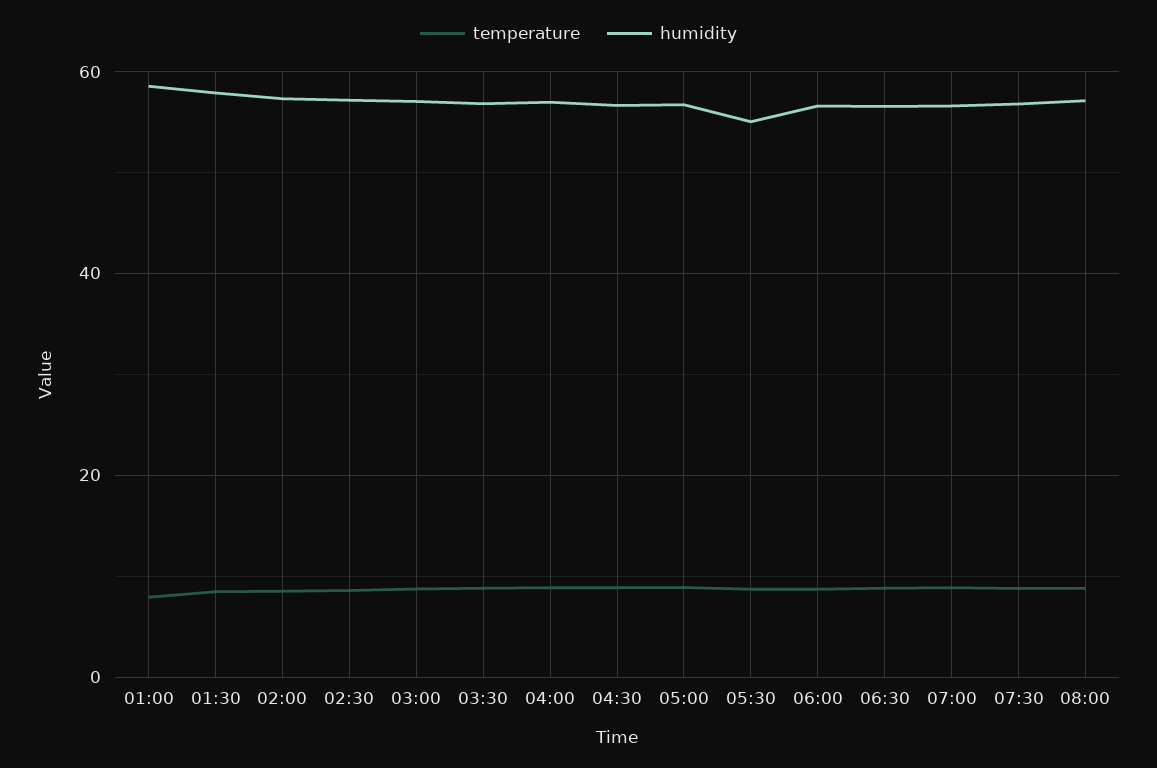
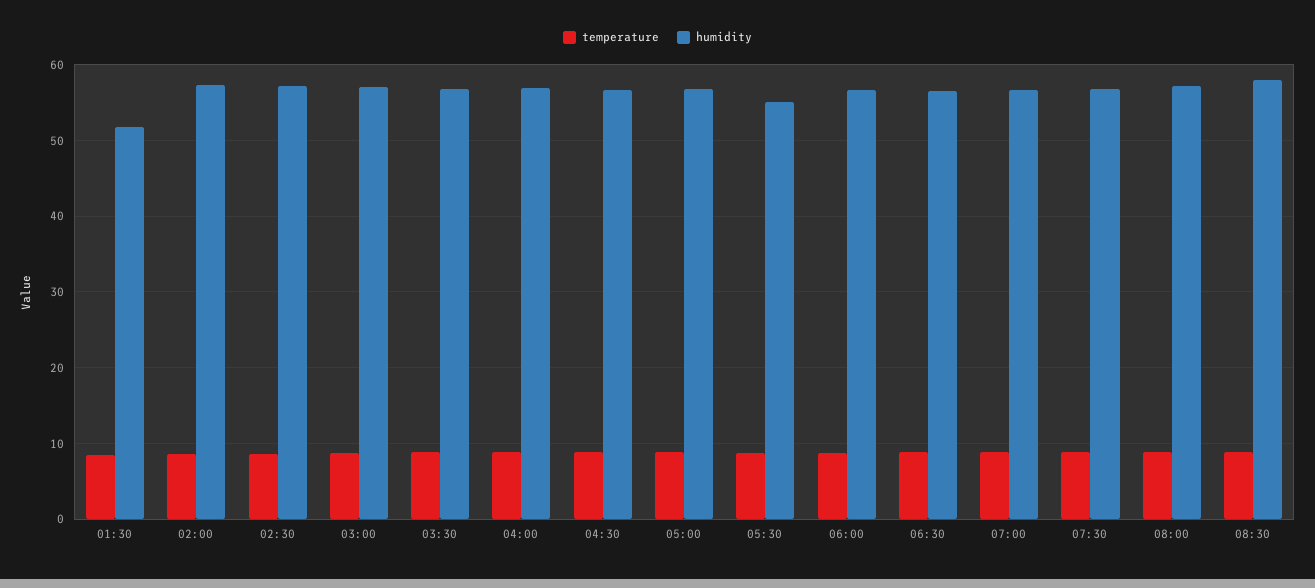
temperature, 01:00: 8 -> none
humidity, 01:00: 58 -> none
humidity, 01:30: 58 -> 52
temperature, 08:30: none -> 9
humidity, 08:30: none -> 58

